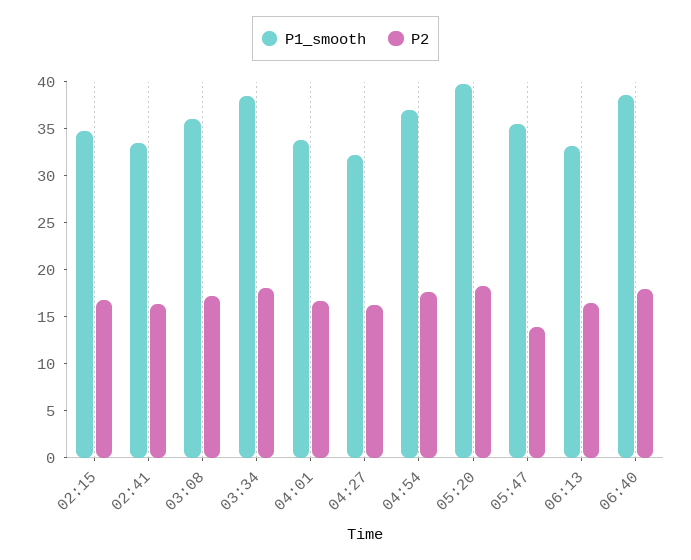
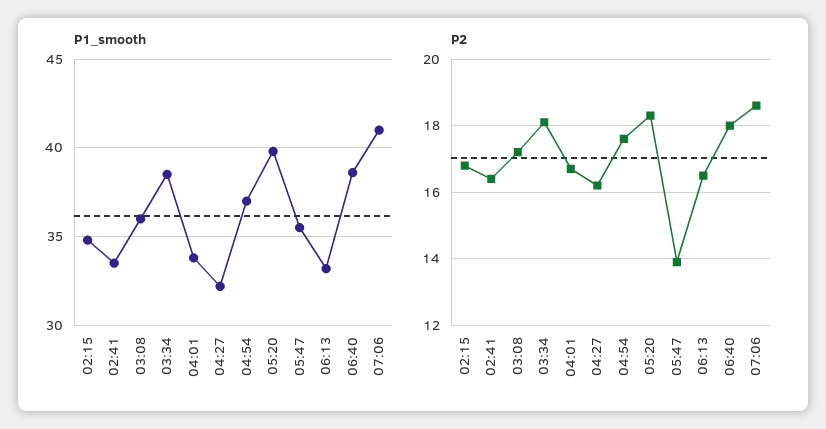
P1_smooth, 07:06: none -> 41
P2, 07:06: none -> 18.5

